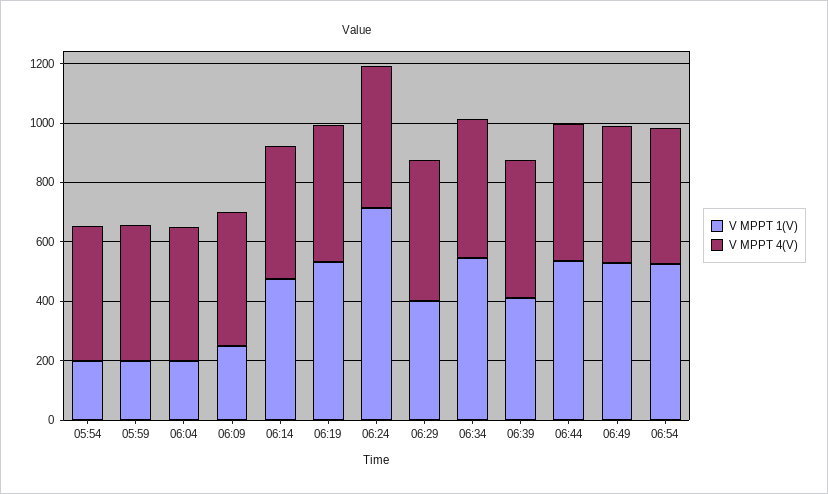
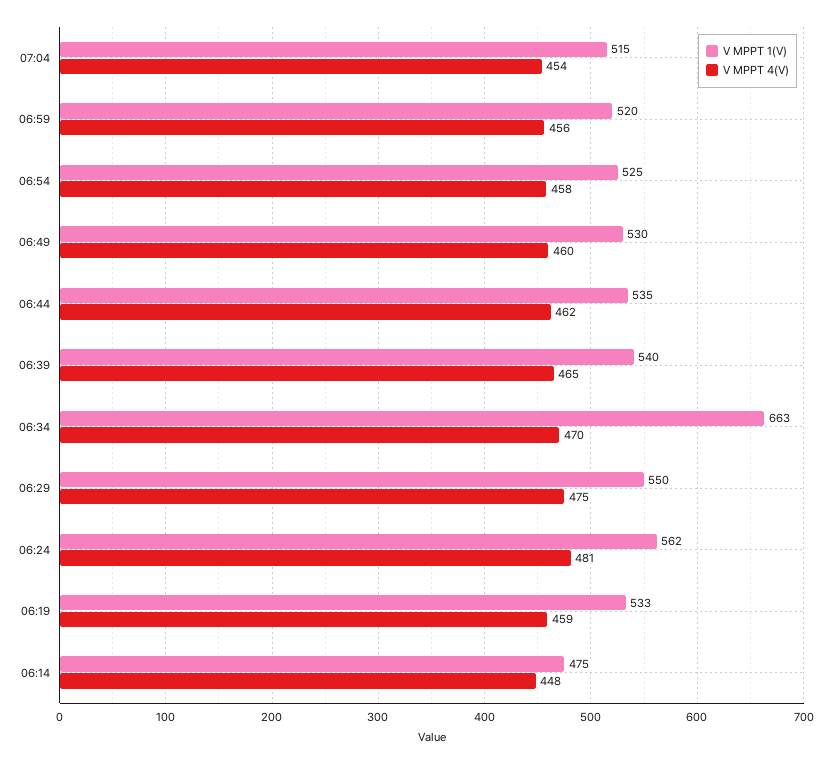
V MPPT 1(V), 05:54: 200 -> none
V MPPT 4(V), 05:54: 450 -> none
V MPPT 1(V), 05:59: 200 -> none
V MPPT 4(V), 05:59: 450 -> none
V MPPT 1(V), 06:04: 200 -> none
V MPPT 4(V), 06:04: 450 -> none
V MPPT 1(V), 06:09: 250 -> none
V MPPT 4(V), 06:09: 450 -> none
V MPPT 1(V), 06:24: 700 -> 562
V MPPT 1(V), 06:29: 400 -> 550
V MPPT 1(V), 06:34: 550 -> 663
V MPPT 1(V), 06:39: 400 -> 540
V MPPT 1(V), 07:04: none -> 515
V MPPT 4(V), 07:04: none -> 454
V MPPT 1(V), 06:59: none -> 520
V MPPT 4(V), 06:59: none -> 456

